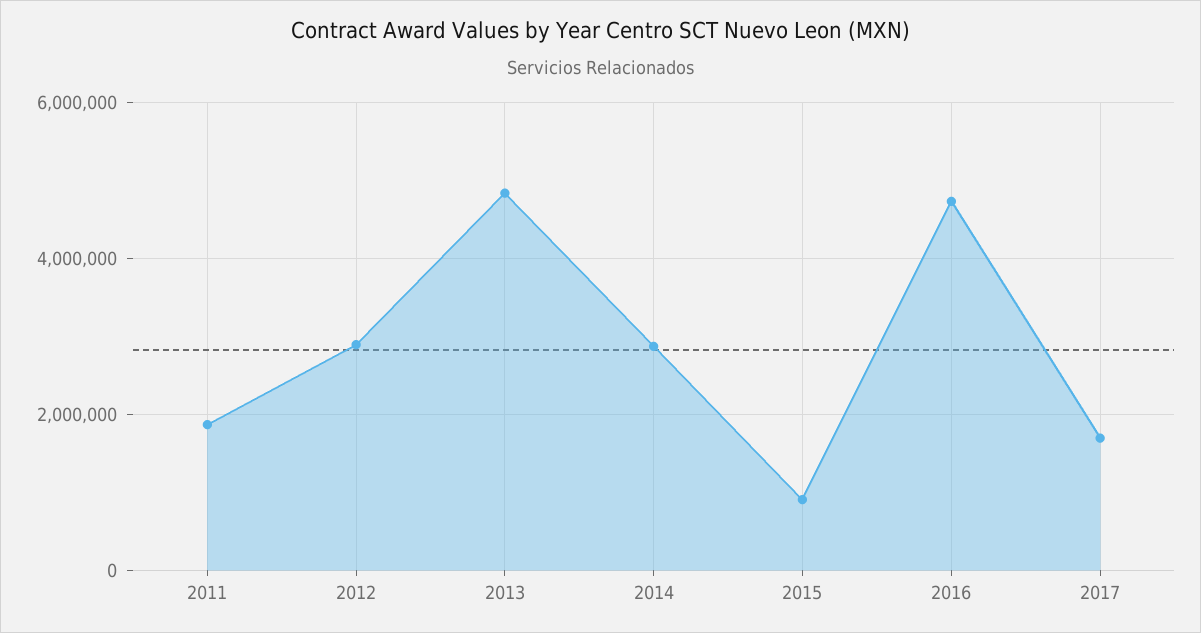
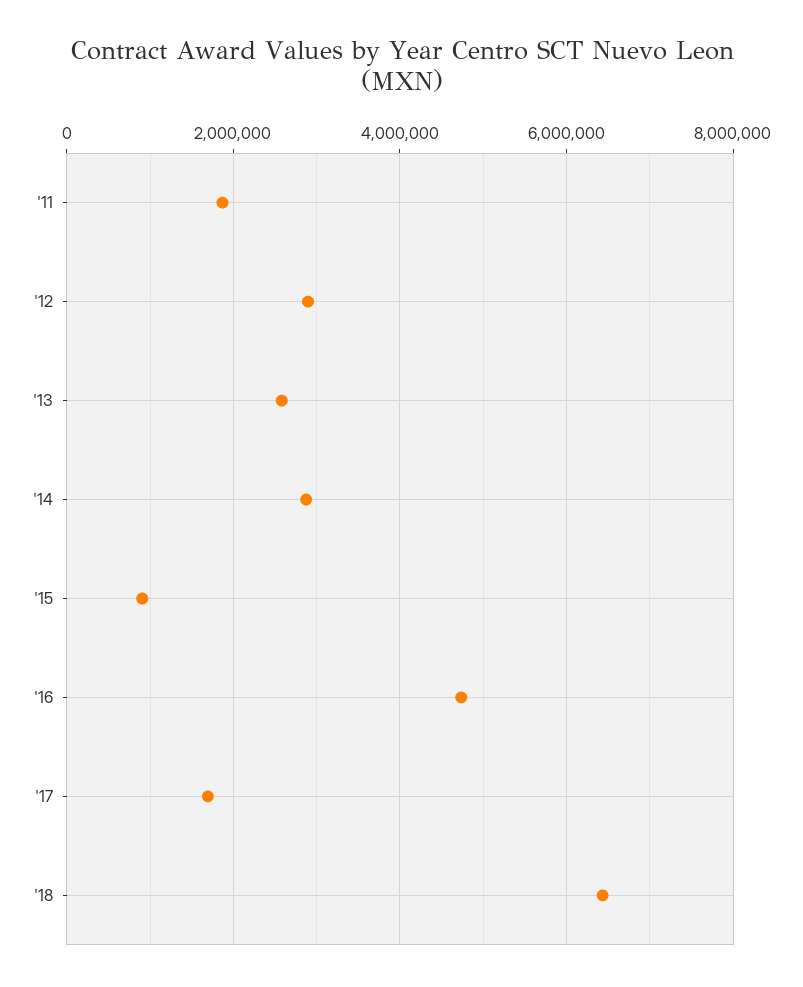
2013: 4800000 -> 2600000
'18: none -> 6400000

